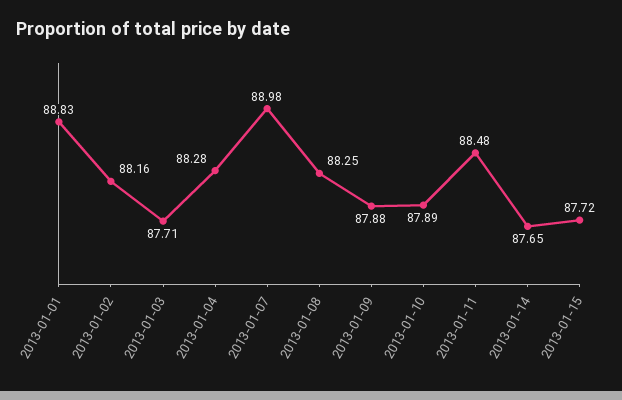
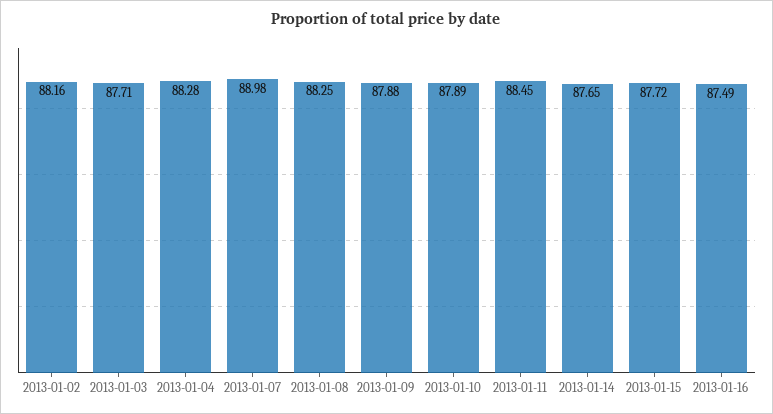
2013-01-01: 88.83 -> none
2013-01-11: 88.48 -> 88.45
2013-01-16: none -> 87.49

